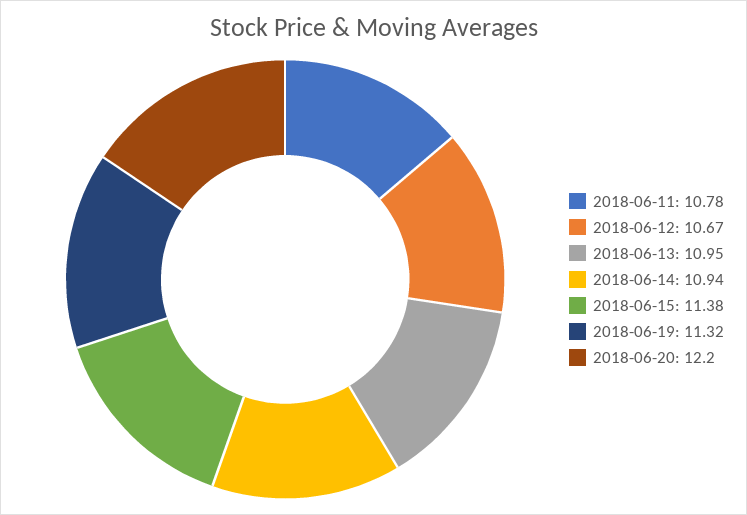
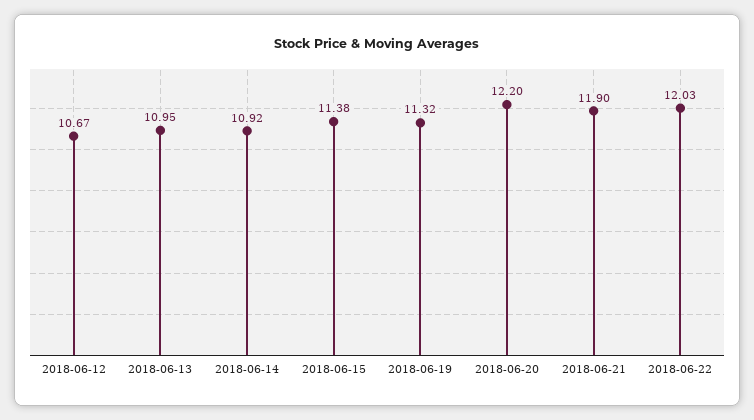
2018-06-11: 10.78 -> none
2018-06-14: 10.94 -> 10.92
2018-06-21: none -> 11.9
2018-06-22: none -> 12.03

